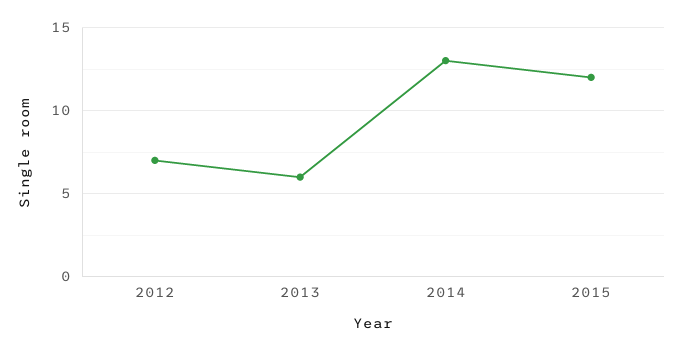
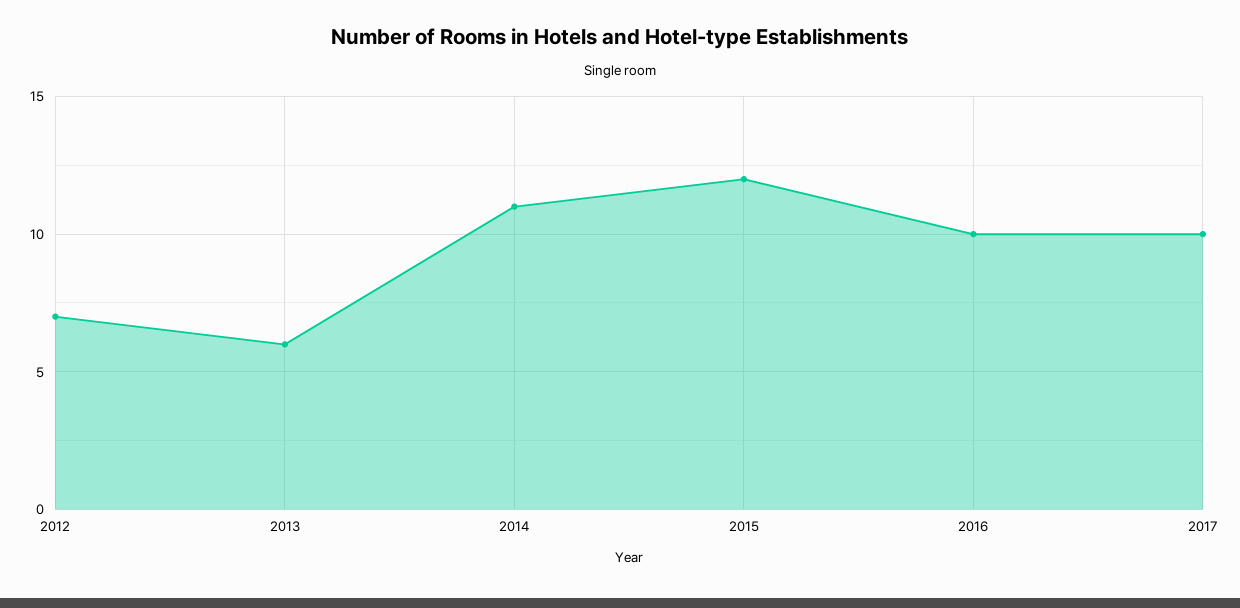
2014: 13 -> 11
2016: none -> 10
2017: none -> 10

